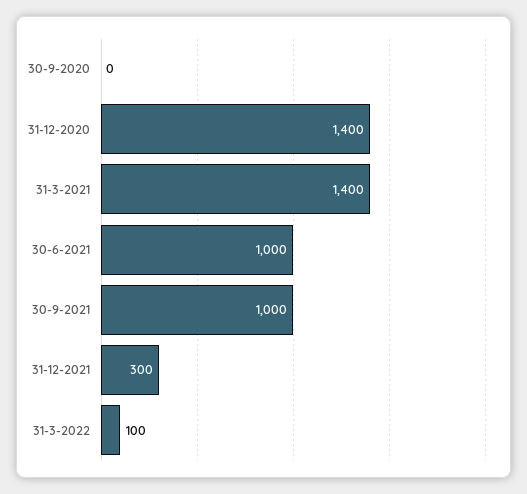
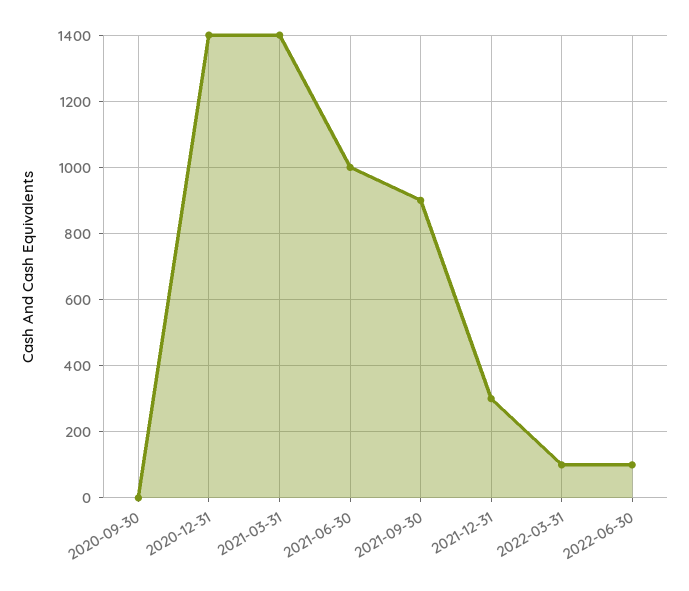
30-9-2021: 1000 -> 900
2022-06-30: none -> 100

